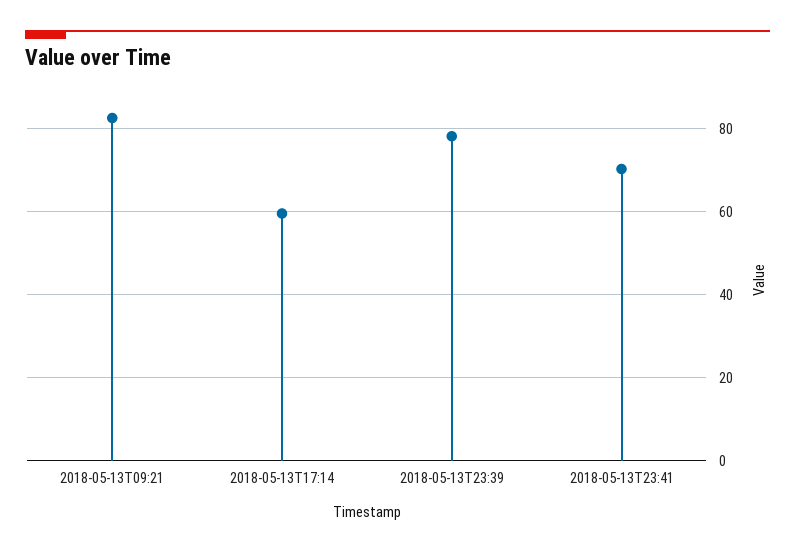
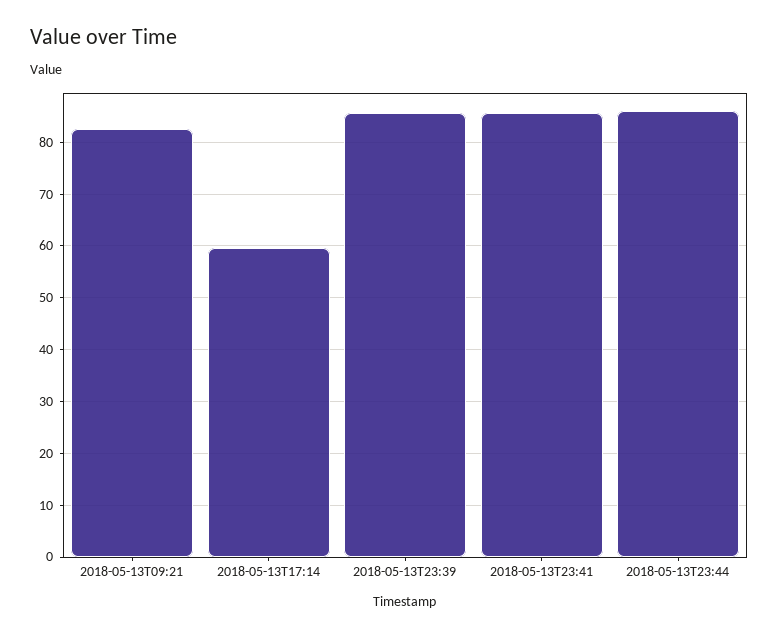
2018-05-13T23:39: 78 -> 86
2018-05-13T23:41: 70 -> 86
2018-05-13T23:44: none -> 86

